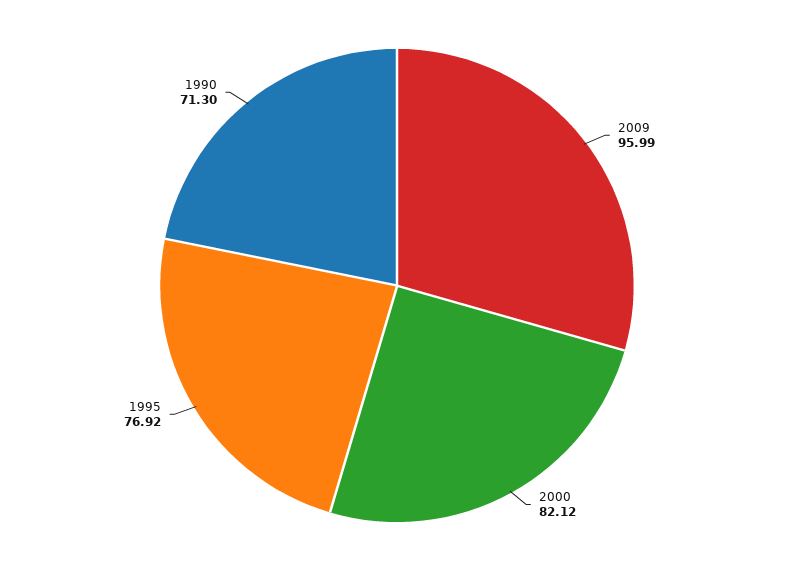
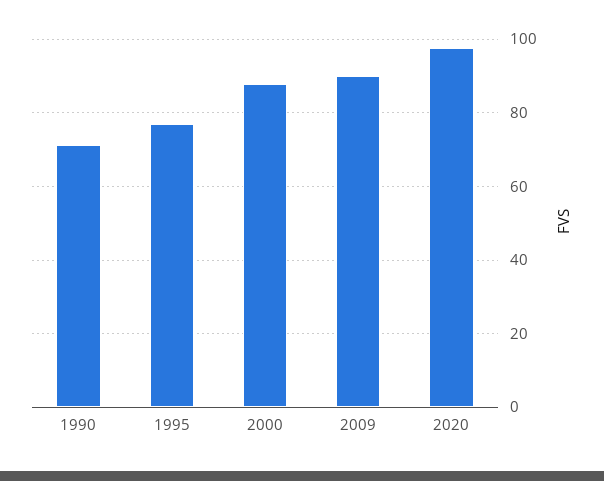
2009: 95.99 -> 90
2000: 82.12 -> 88
2020: none -> 98

